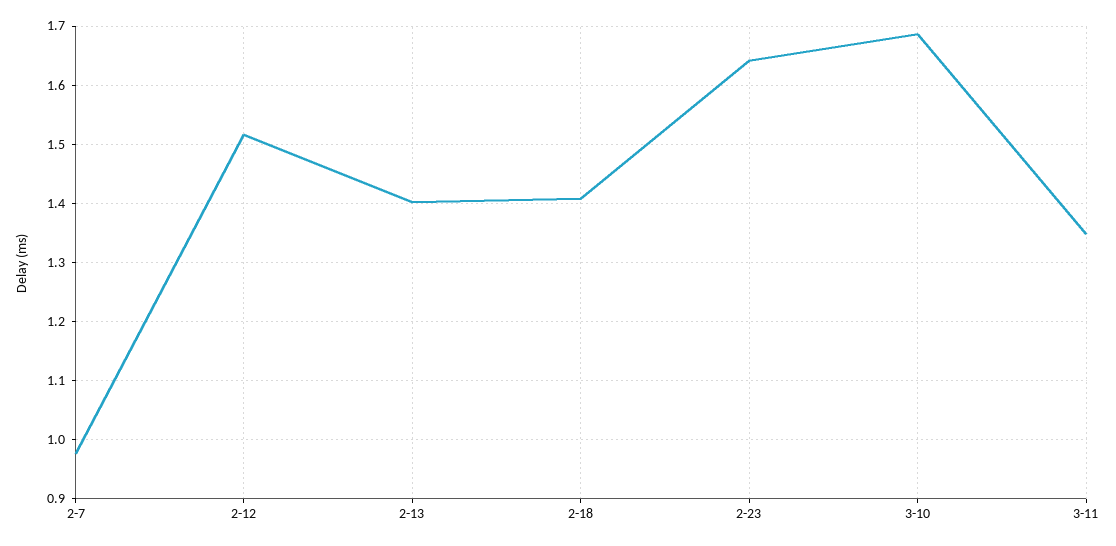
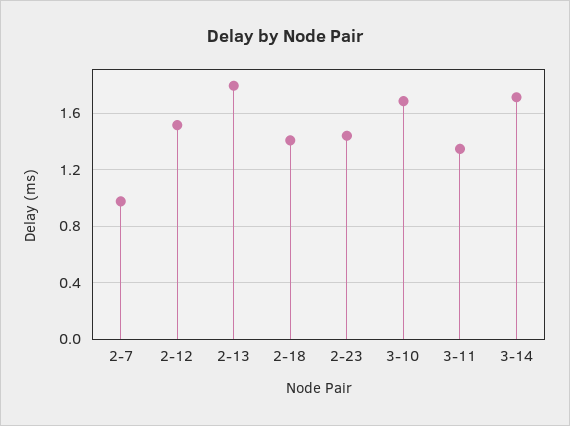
2-13: 1.4 -> 1.8
2-23: 1.64 -> 1.45
3-14: none -> 1.7

